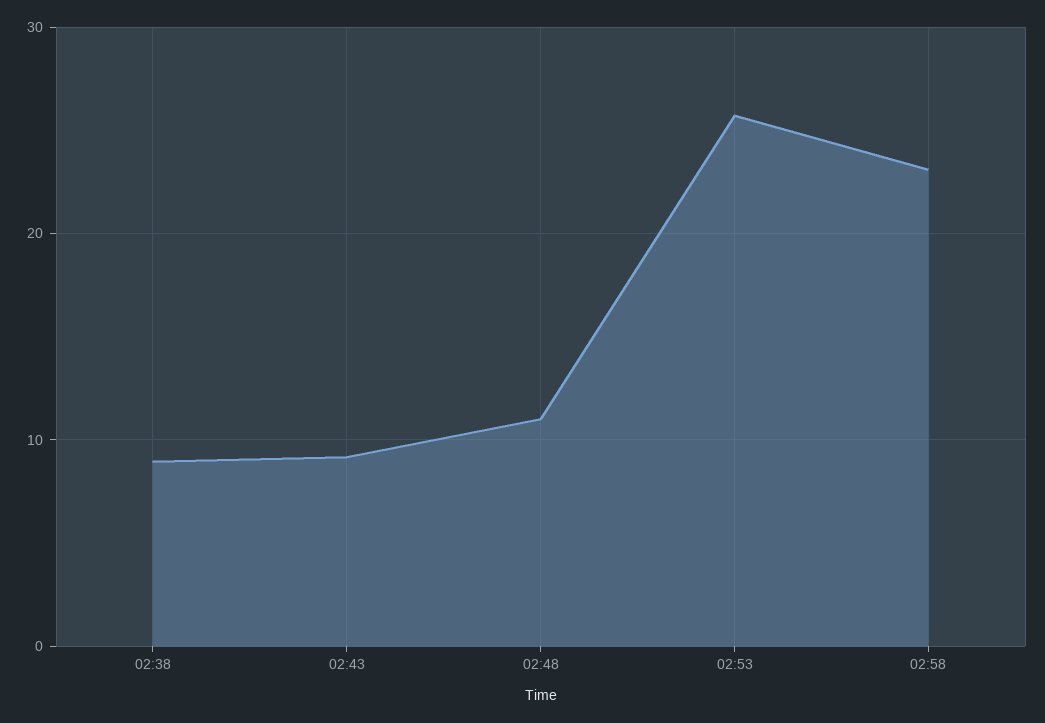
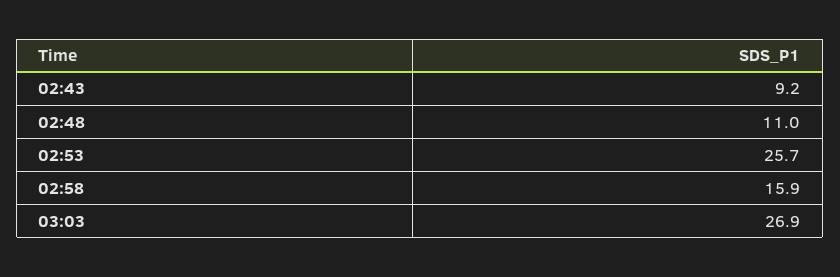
02:38: 9 -> none
02:58: 23 -> 15.9
03:03: none -> 26.9

